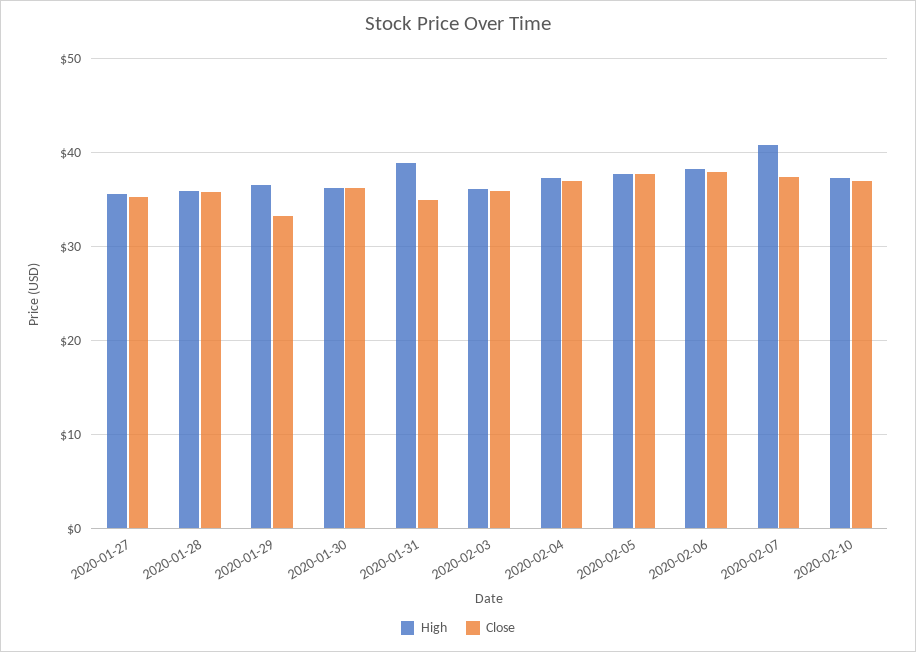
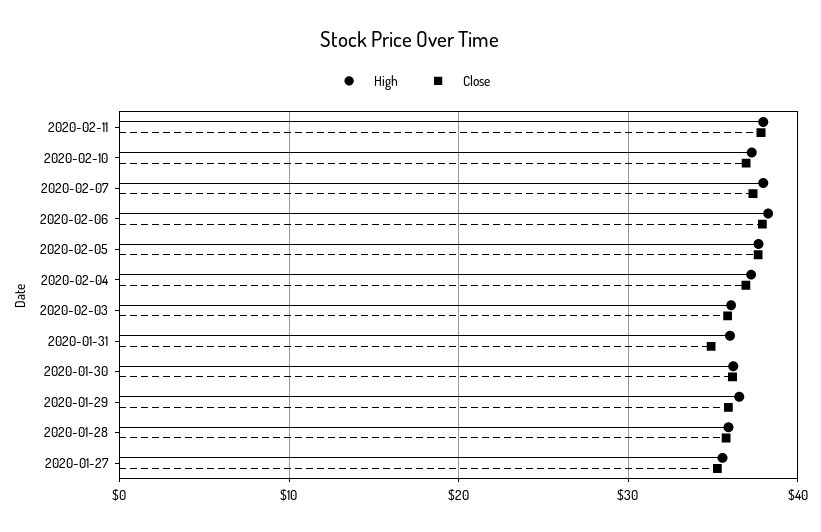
Close, 2020-01-29: 33 -> 36
High, 2020-01-31: 39 -> 36
High, 2020-02-07: 41 -> 38
High, 2020-02-11: none -> 38
Close, 2020-02-11: none -> 38

